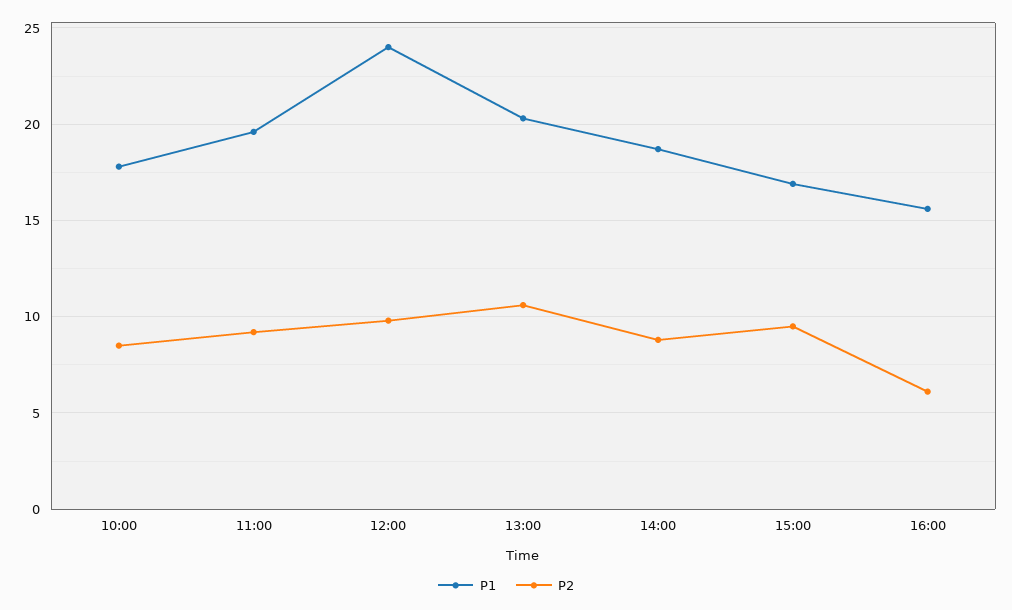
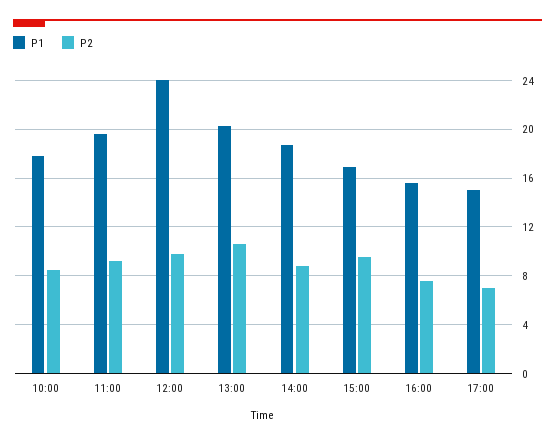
P2, 16:00: 6 -> 7.5
P1, 17:00: none -> 15
P2, 17:00: none -> 7

